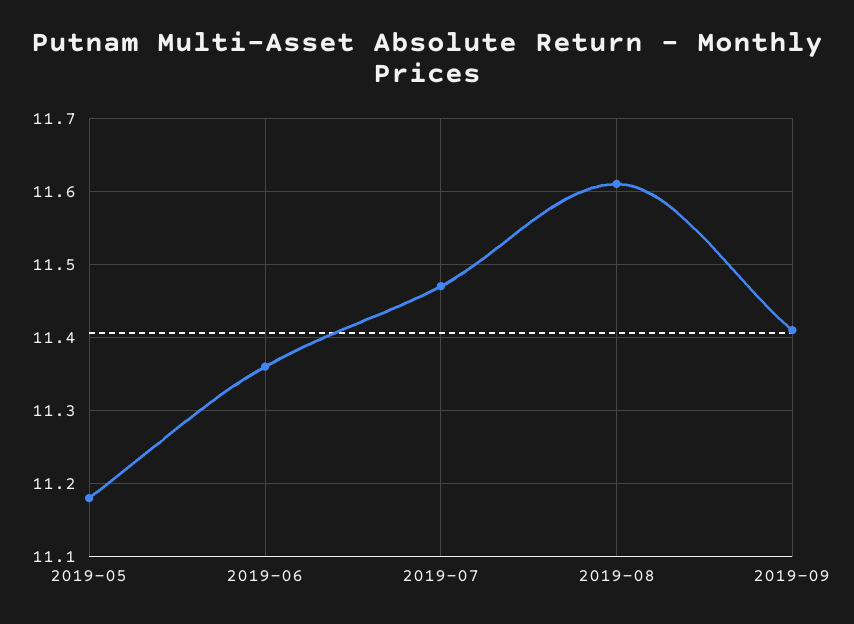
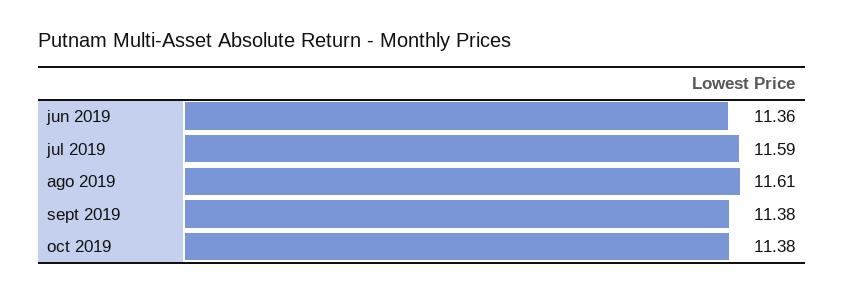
2019-05: 11.18 -> none
2019-07: 11.47 -> 11.59
2019-09: 11.41 -> 11.38
oct 2019: none -> 11.38

